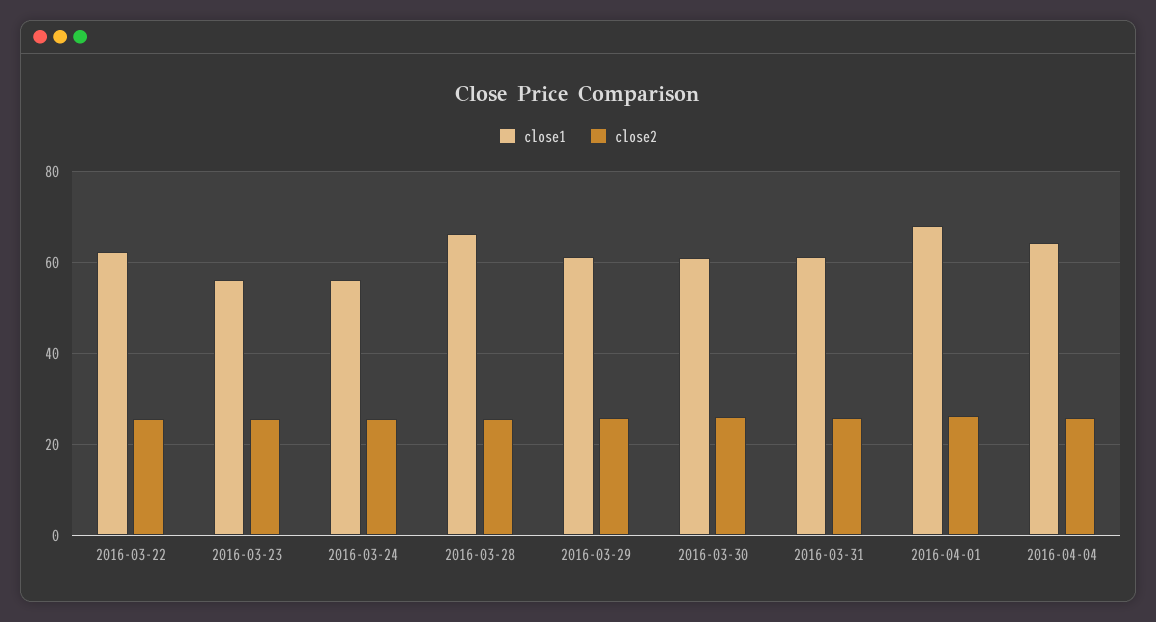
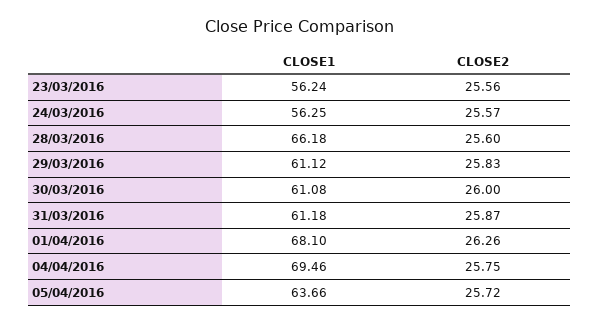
close1, 2016-03-22: 62 -> none
close2, 2016-03-22: 26 -> none
close1, 2016-04-04: 64 -> 69.46
close1, 05/04/2016: none -> 63.66
close2, 05/04/2016: none -> 25.72

